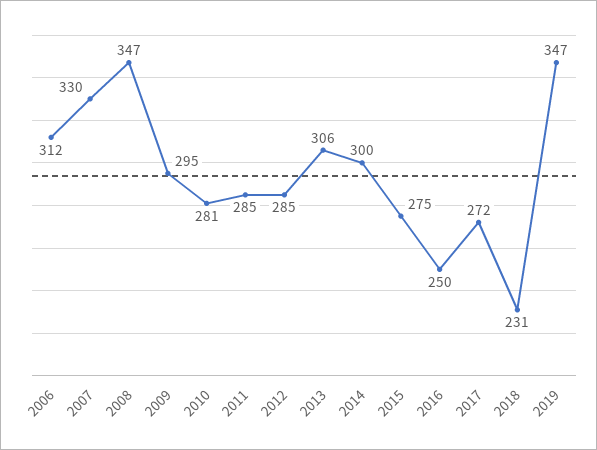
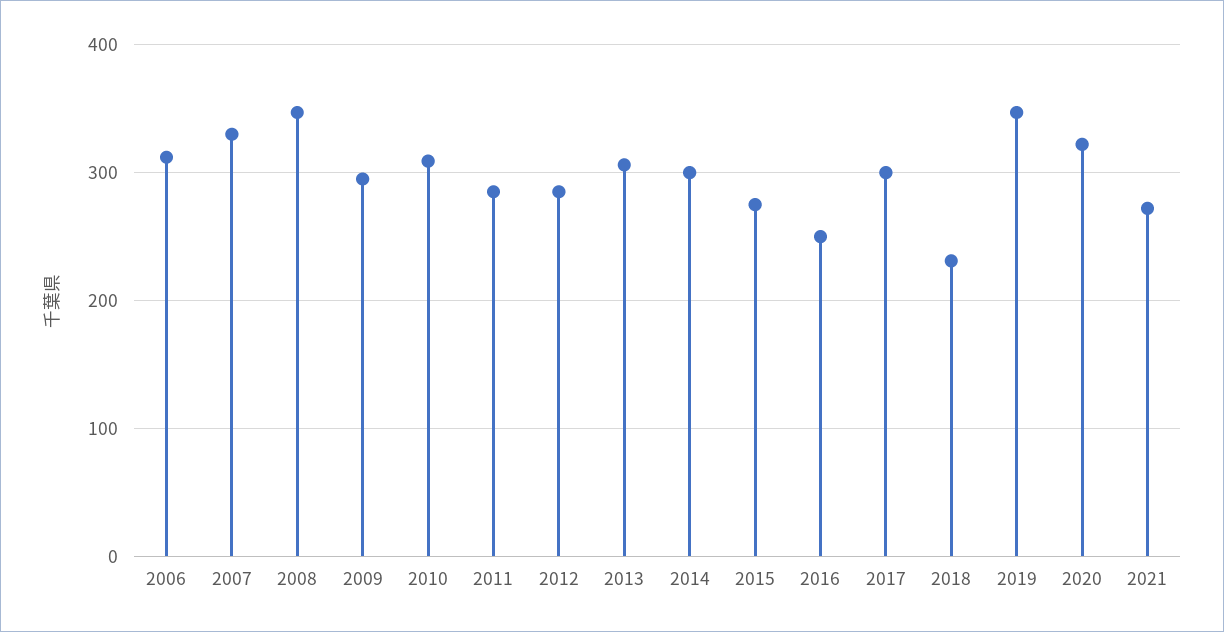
2010: 281 -> 310
2017: 272 -> 300
2020: none -> 320
2021: none -> 270

